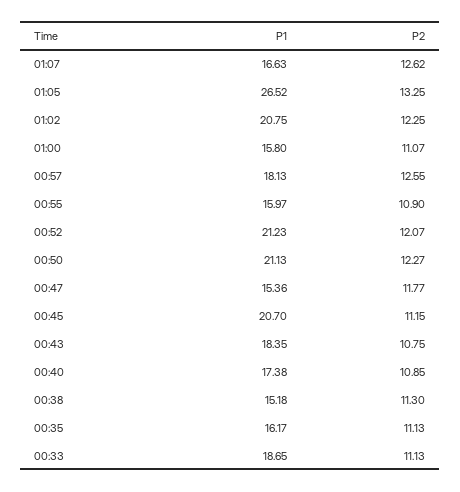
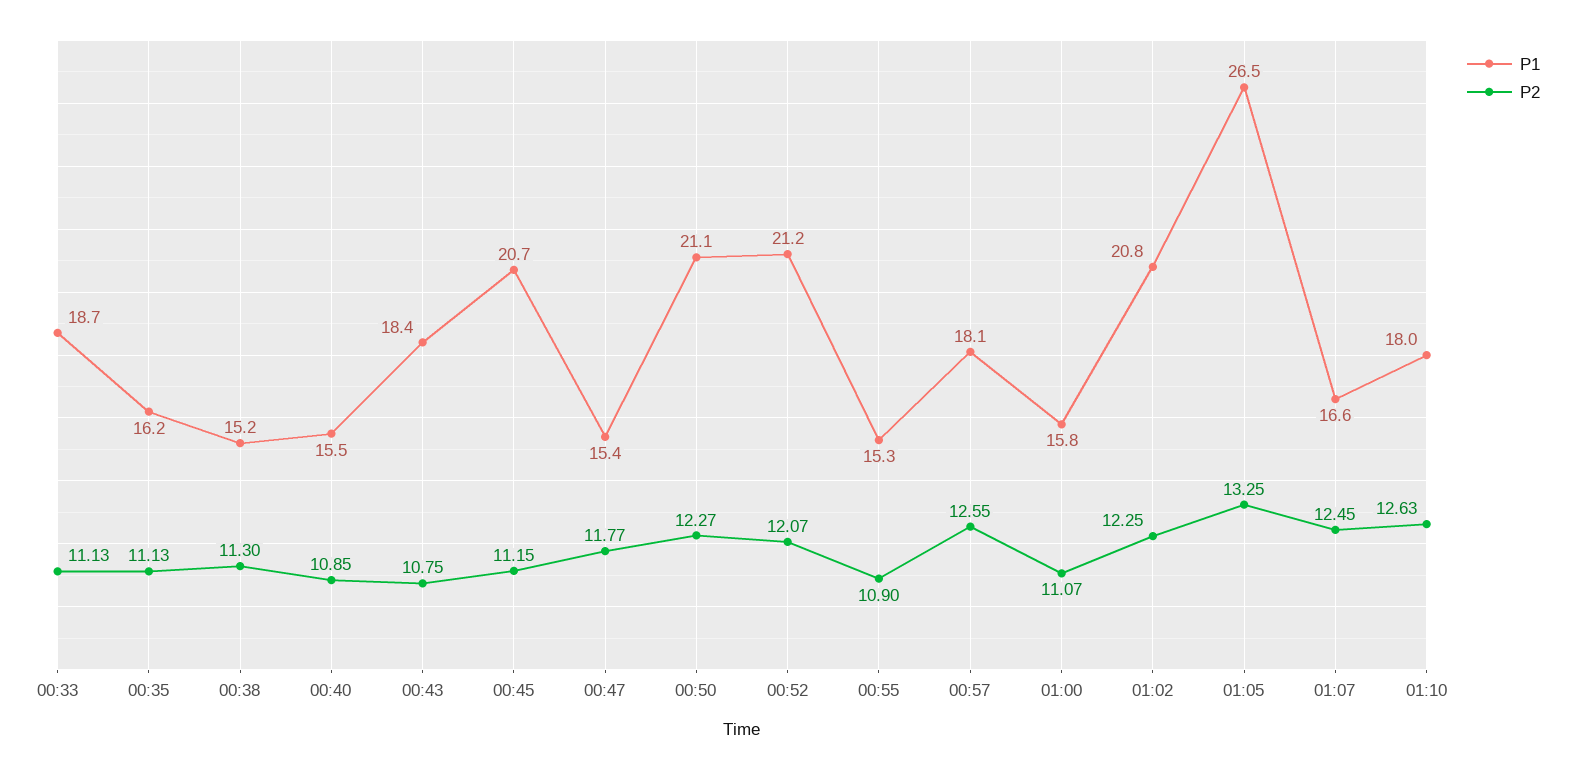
P2, 01:07: 12.62 -> 12.45
P1, 00:55: 15.97 -> 15.3
P1, 00:40: 17.38 -> 15.5
P1, 01:10: none -> 18
P2, 01:10: none -> 12.63

